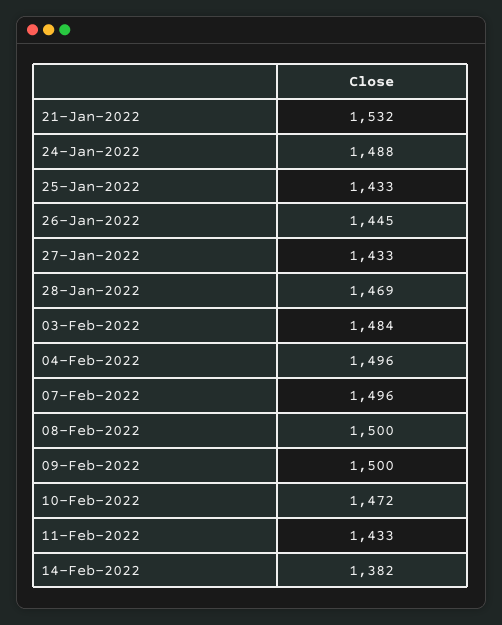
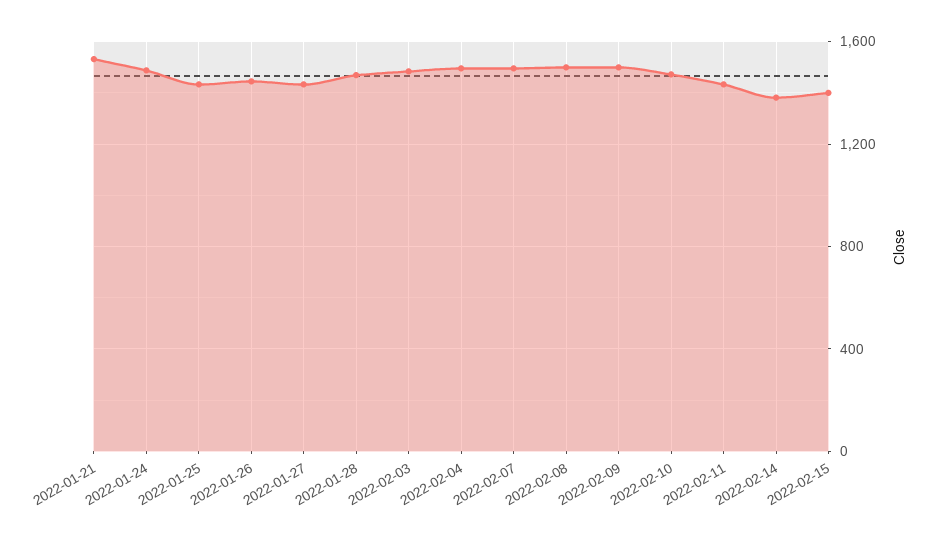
2022-02-15: none -> 1400

